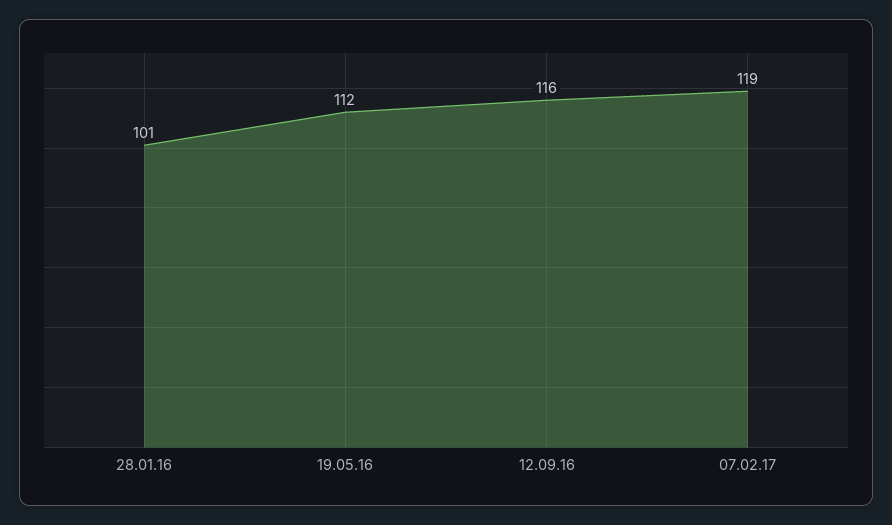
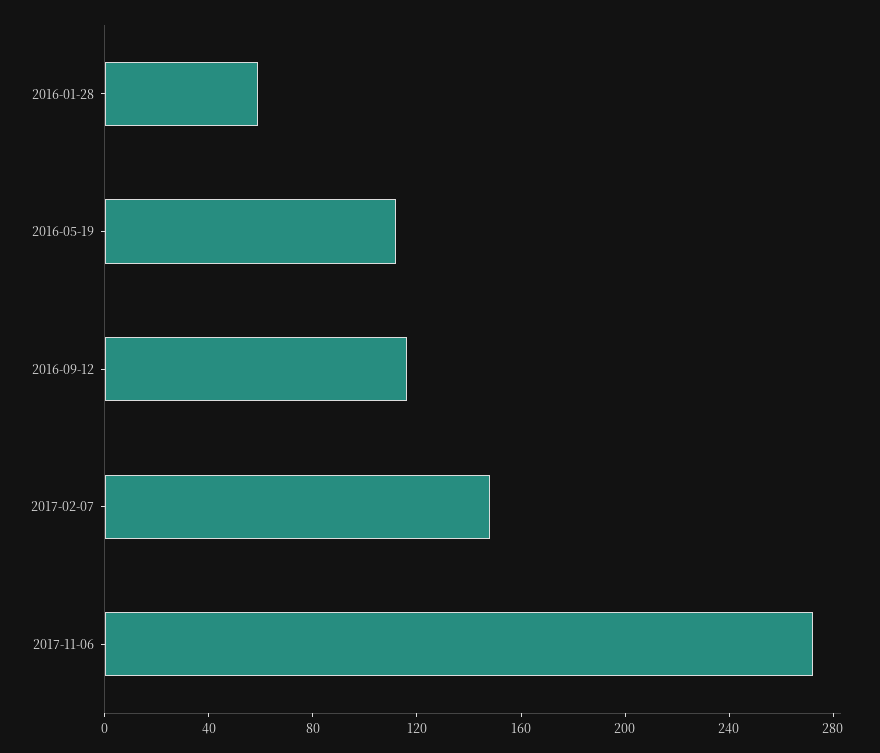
28.01.16: 101 -> 60
07.02.17: 119 -> 150
2017-11-06: none -> 270

